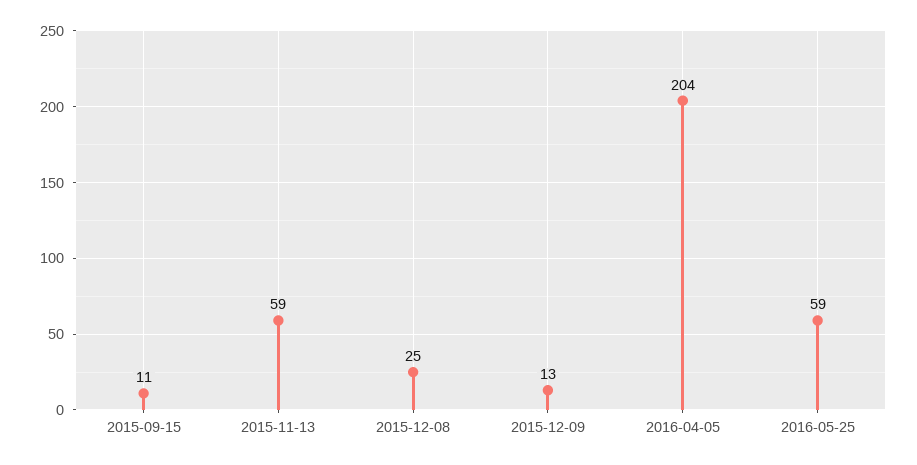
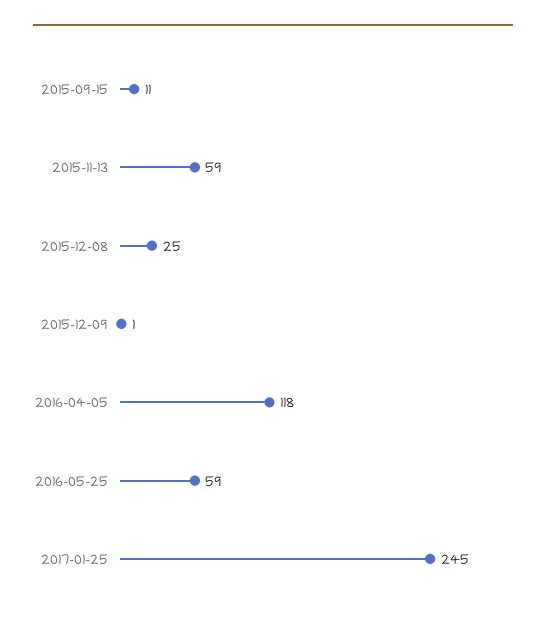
2015-12-09: 13 -> 1
2016-04-05: 204 -> 118
2017-01-25: none -> 245

